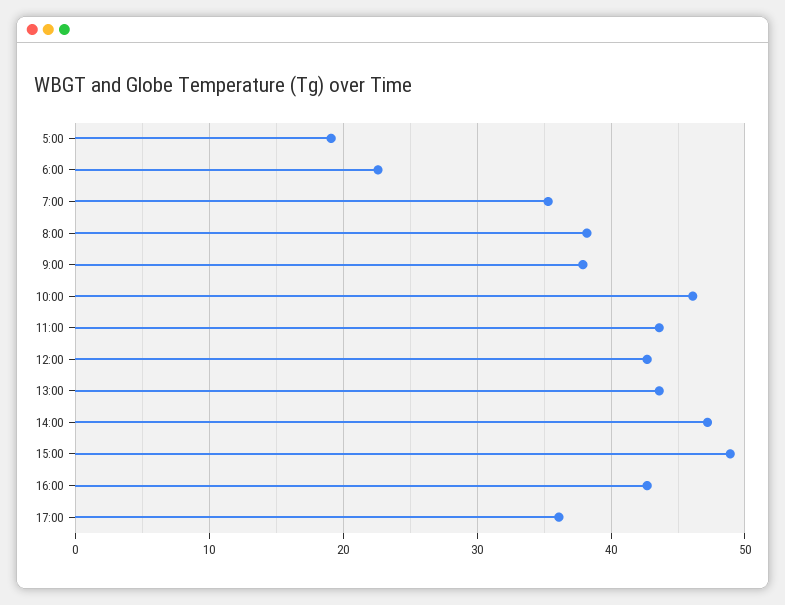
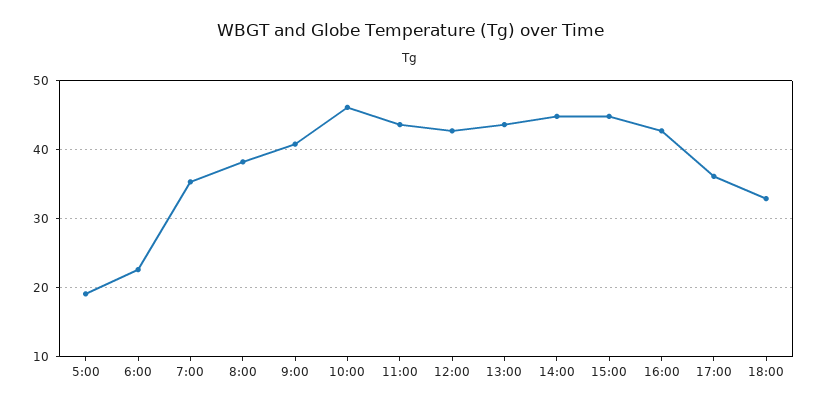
9:00: 38 -> 41
14:00: 47 -> 45
15:00: 49 -> 45
18:00: none -> 33

